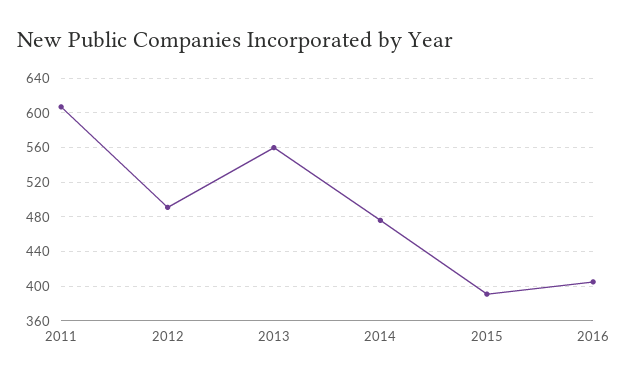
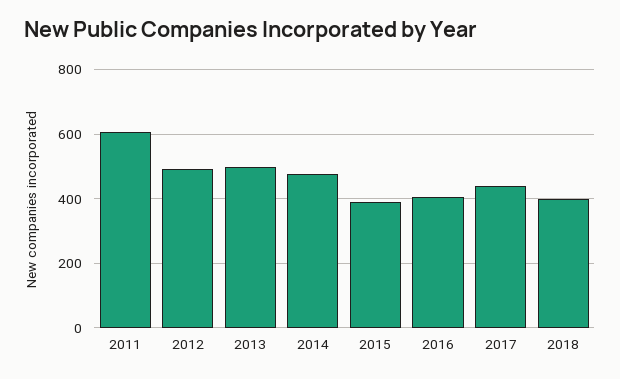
2013: 560 -> 500
2017: none -> 440
2018: none -> 400

